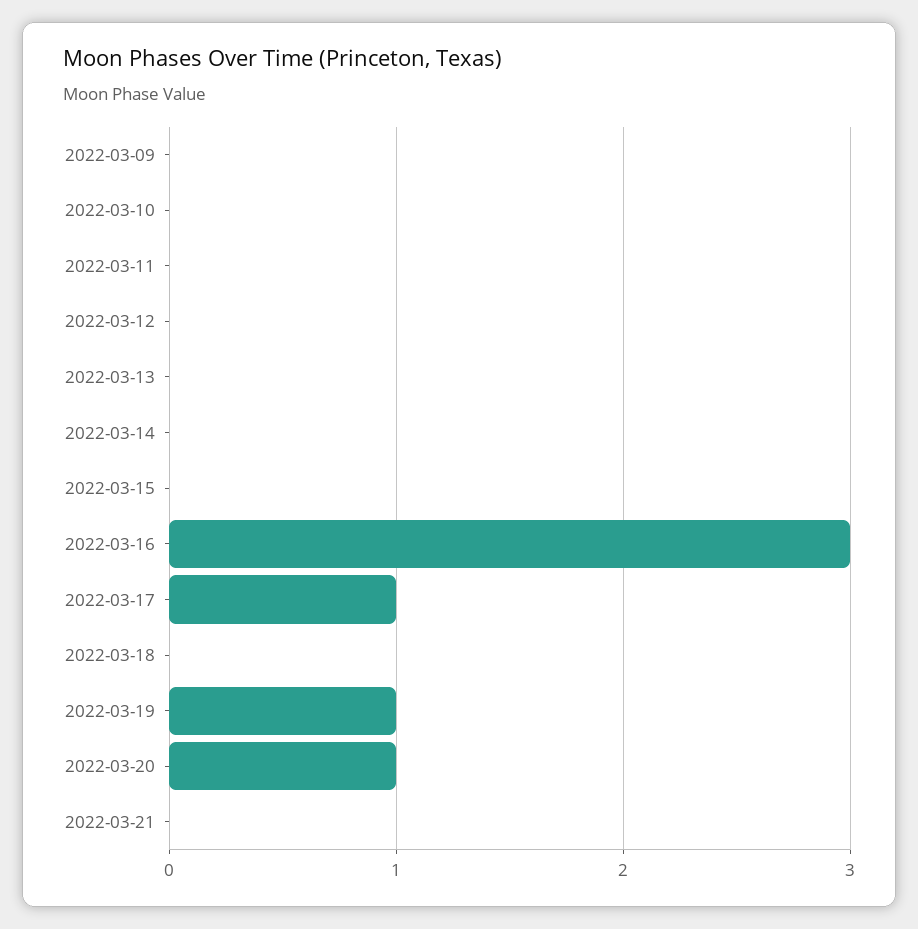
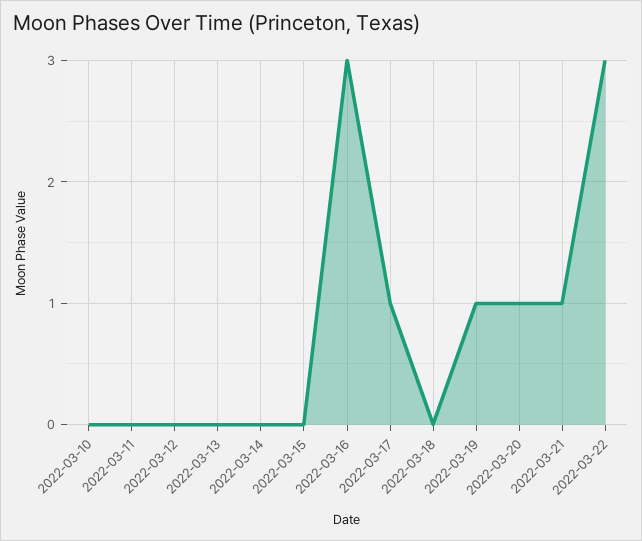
2022-03-09: 0 -> none
2022-03-21: 0 -> 1
2022-03-22: none -> 3

